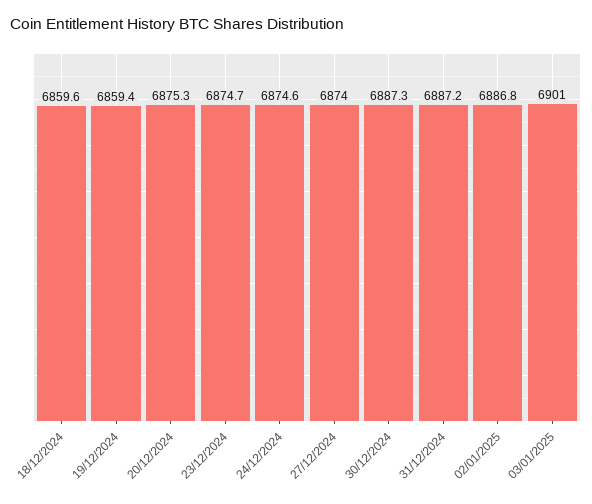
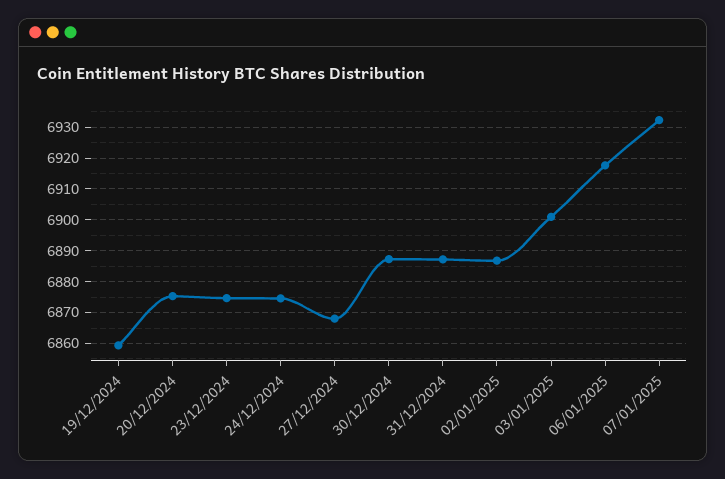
18/12/2024: 6859.6 -> none
27/12/2024: 6874 -> 6868
06/01/2025: none -> 6918
07/01/2025: none -> 6932

